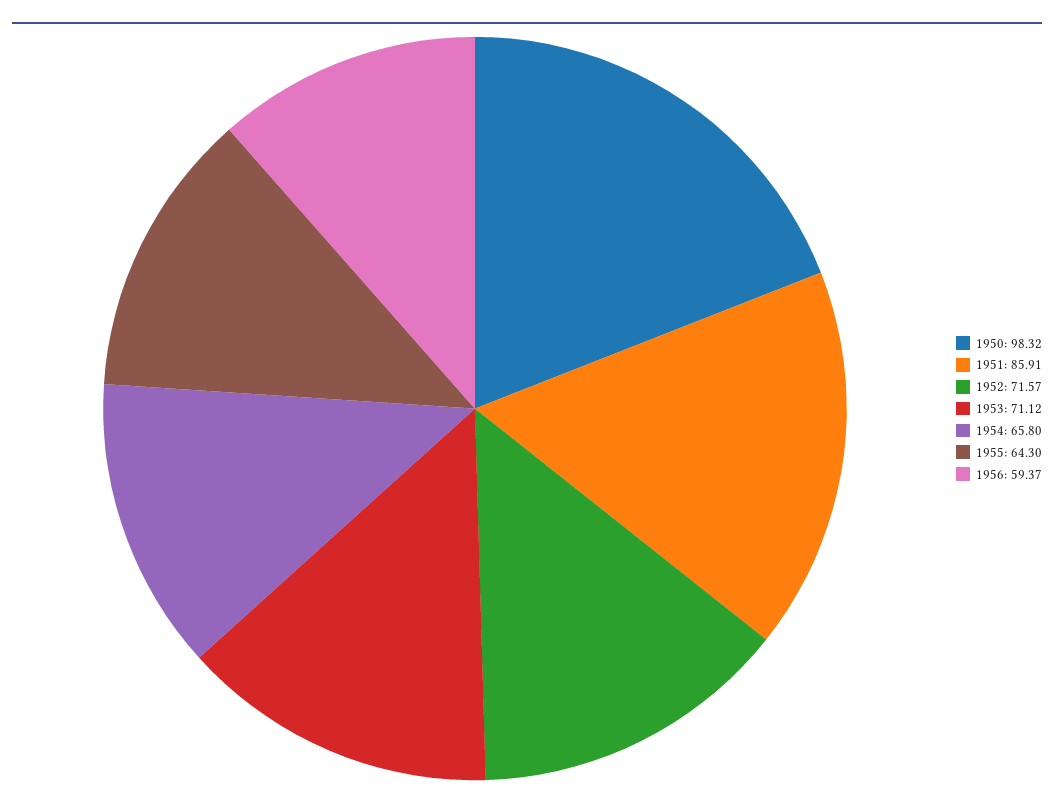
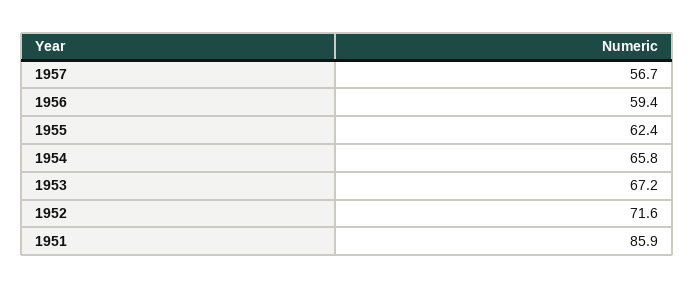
1950: 98.32 -> none
1953: 71.12 -> 67.2
1955: 64.3 -> 62.4
1957: none -> 56.7

